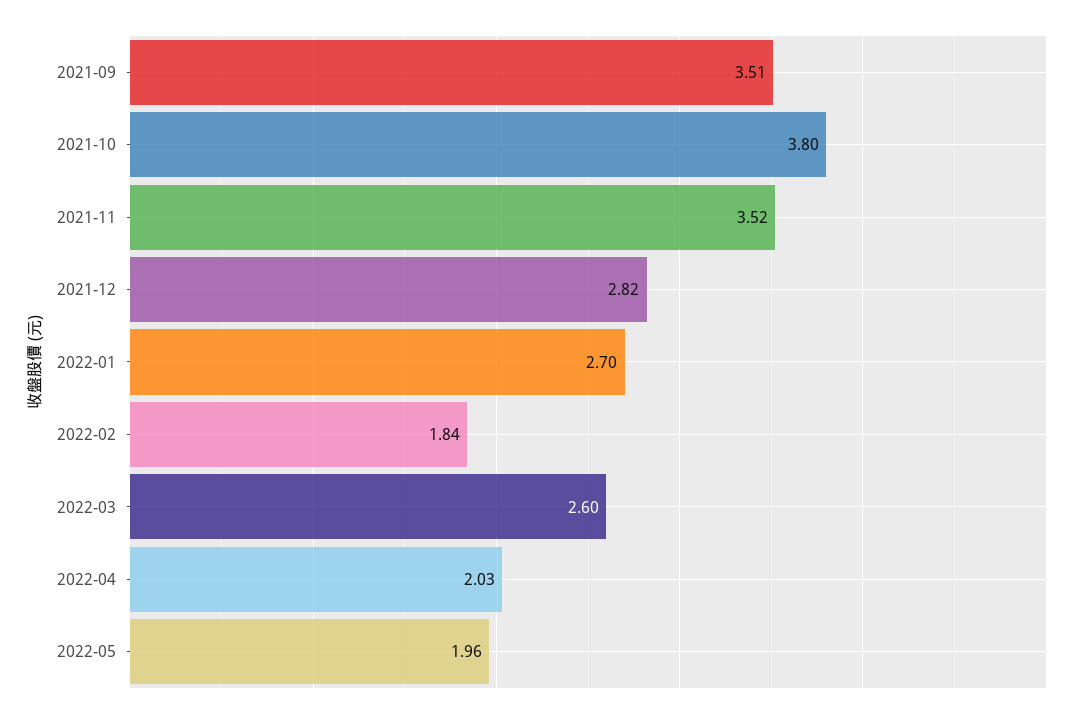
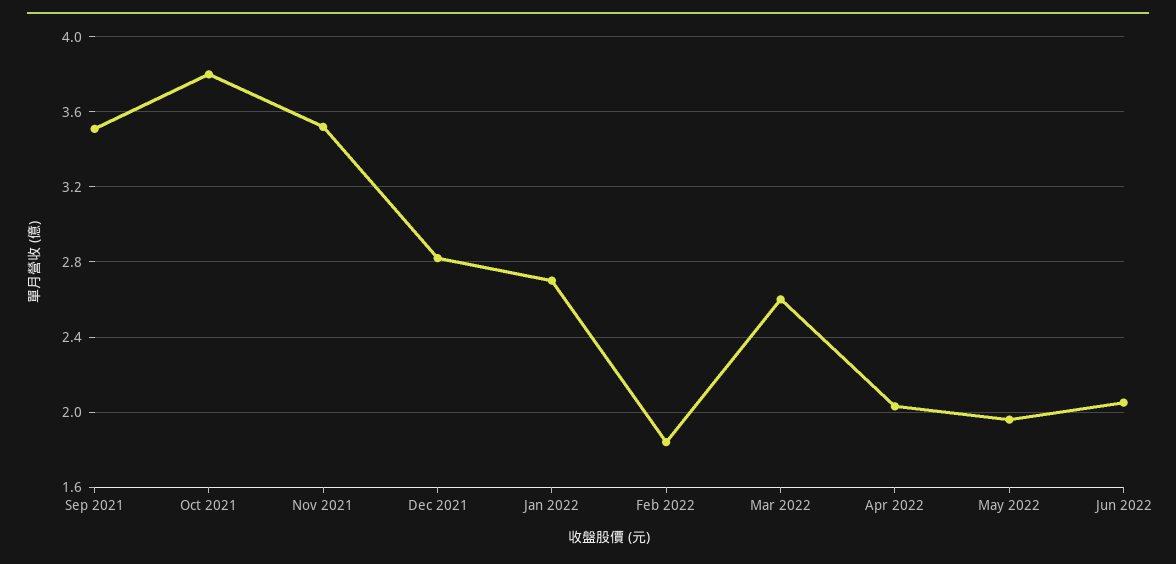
Jun 2022: none -> 2.05

